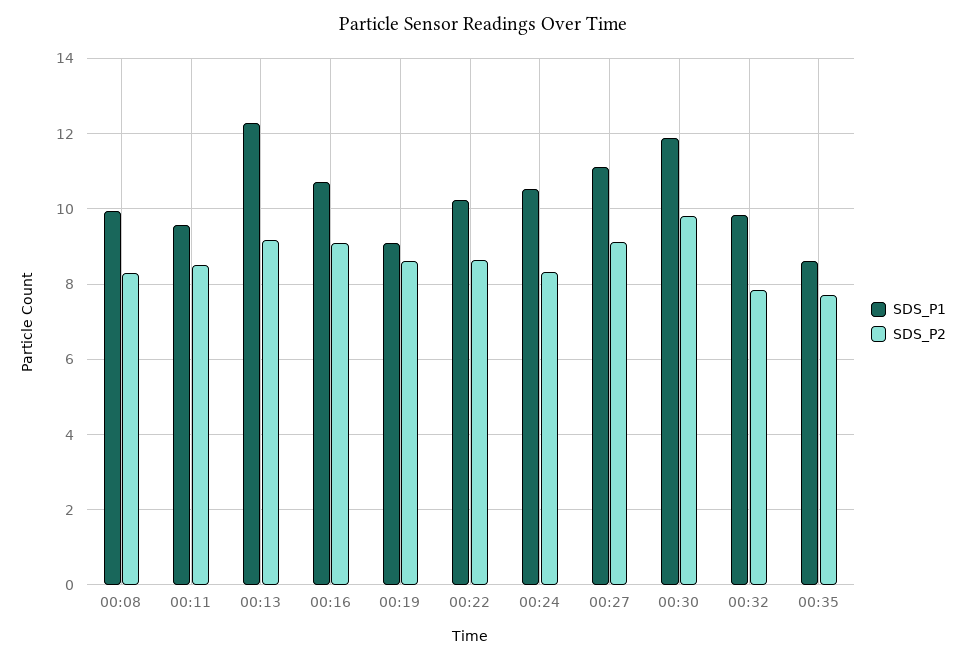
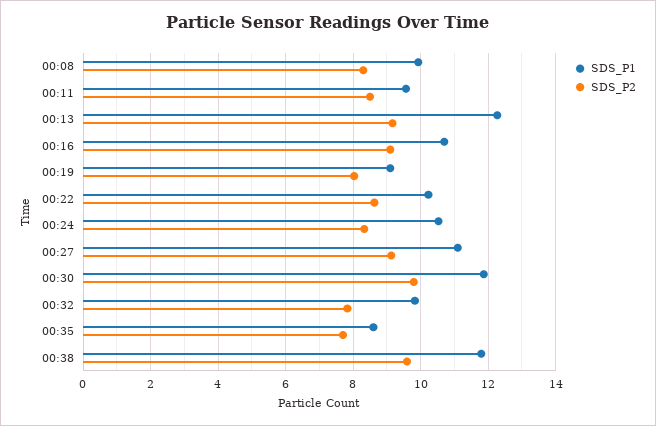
SDS_P2, 00:19: 8.6 -> 8
SDS_P1, 00:38: none -> 11.8
SDS_P2, 00:38: none -> 9.6

